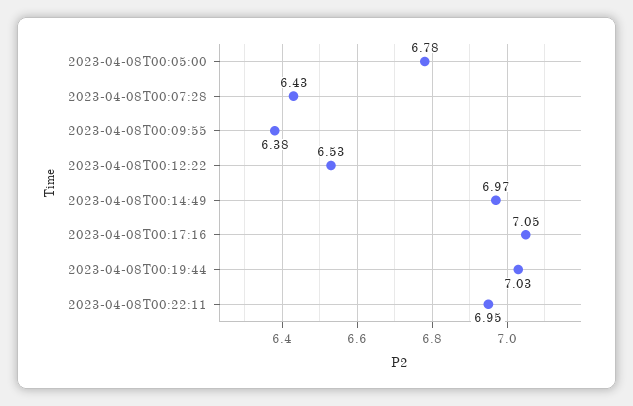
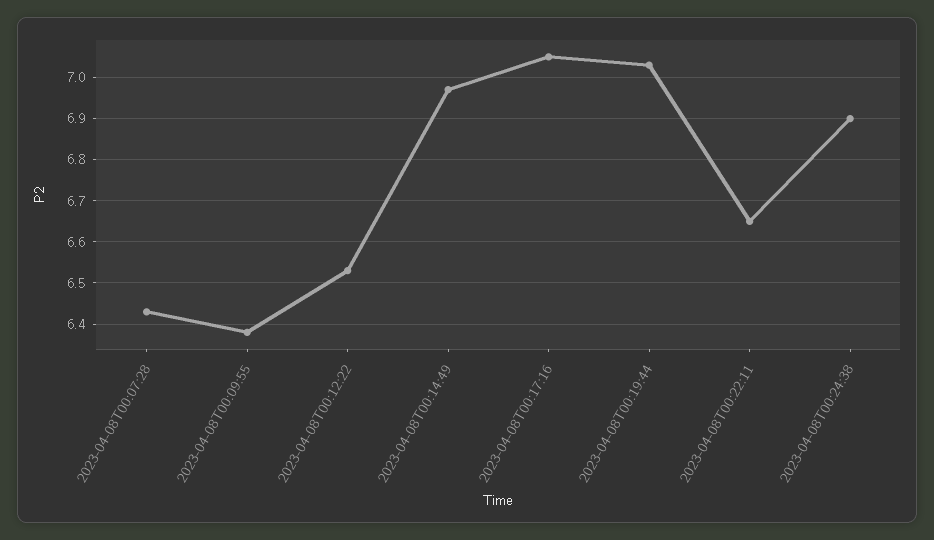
2023-04-08T00:05:00: 6.78 -> none
2023-04-08T00:22:11: 6.95 -> 6.65
2023-04-08T00:24:38: none -> 6.9

